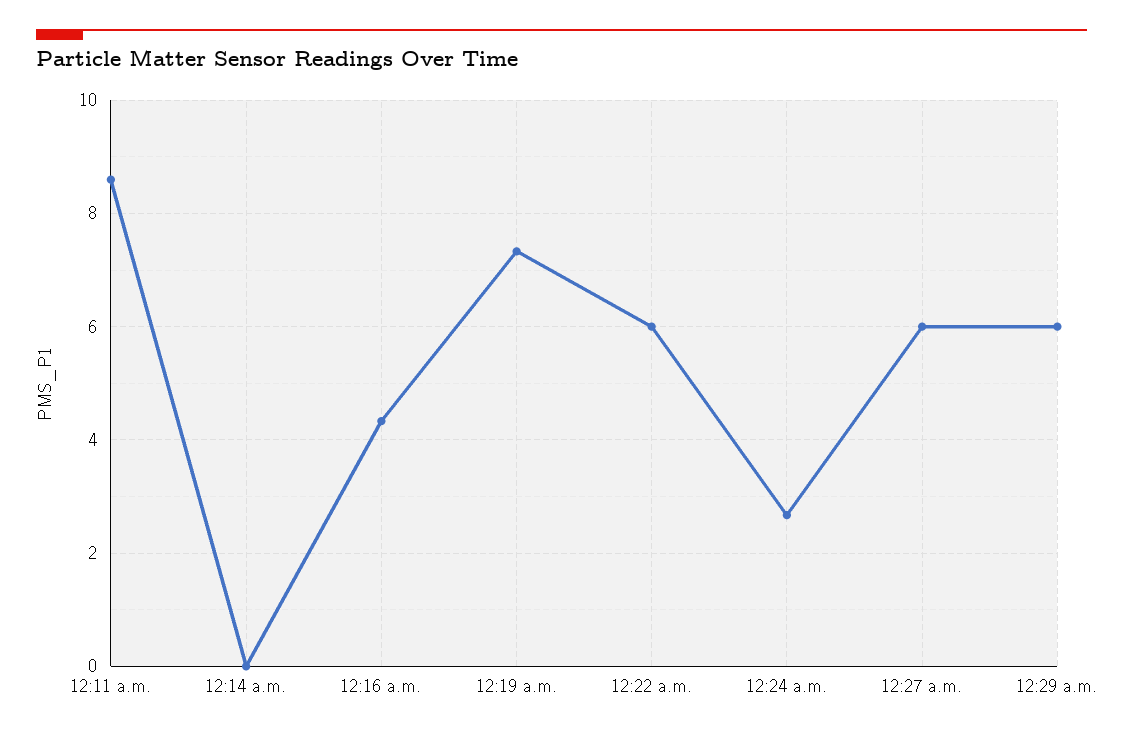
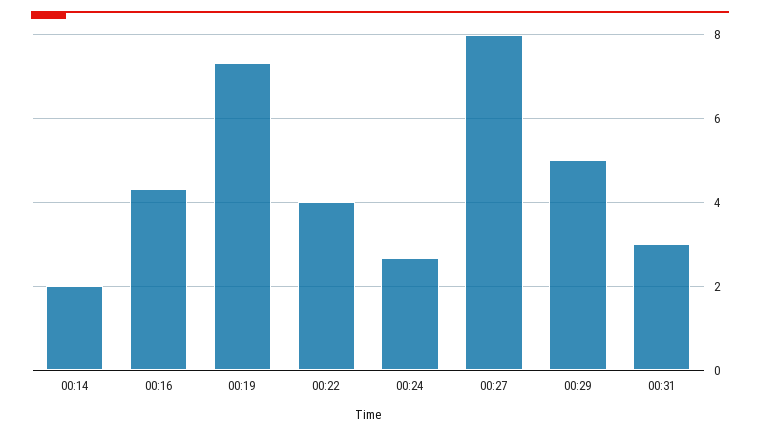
12:11 a.m.: 8.6 -> none
12:14 a.m.: 0 -> 2
12:22 a.m.: 6 -> 4
12:27 a.m.: 6 -> 8
12:29 a.m.: 6 -> 5
00:31: none -> 3

